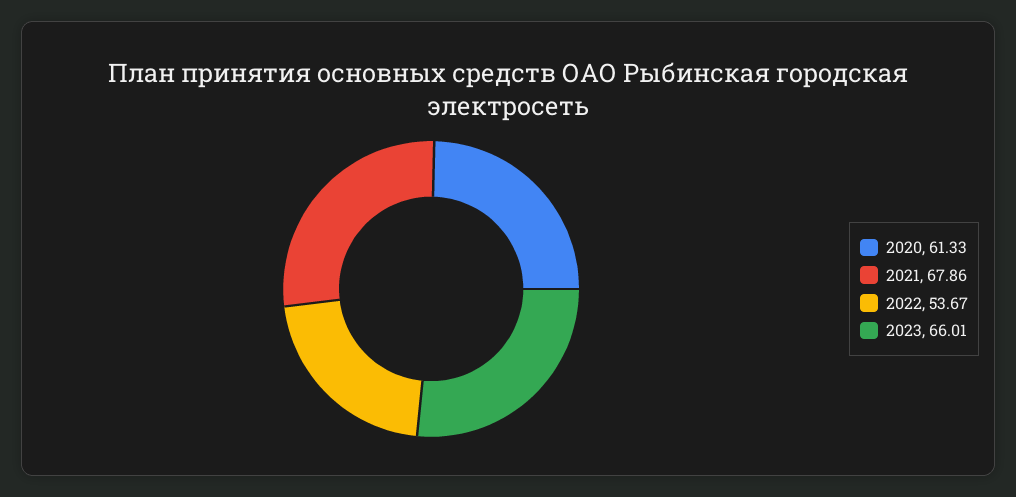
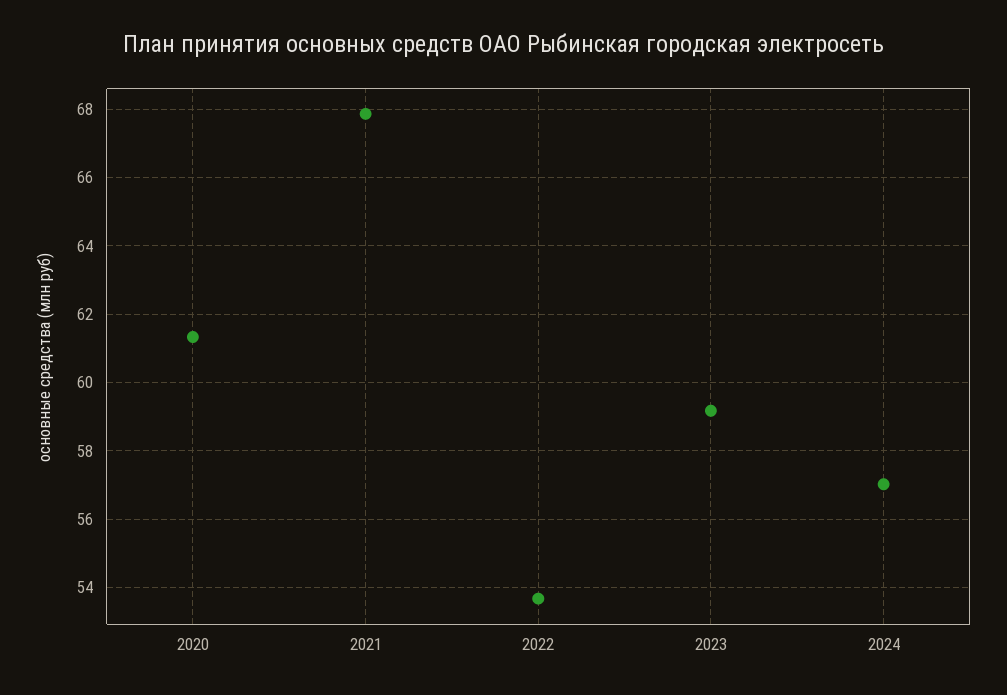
2023: 66.01 -> 59.2
2024: none -> 57

